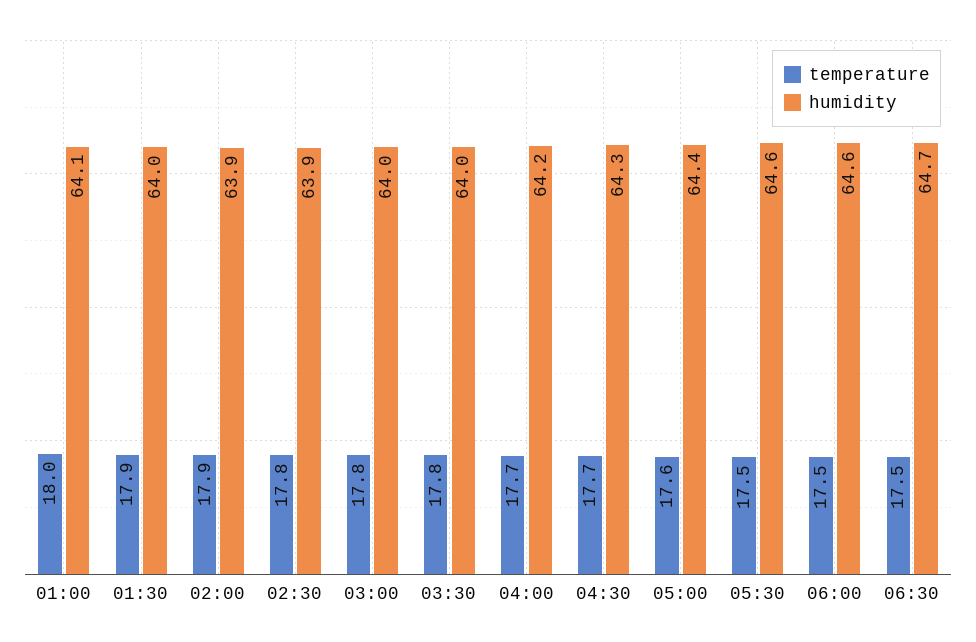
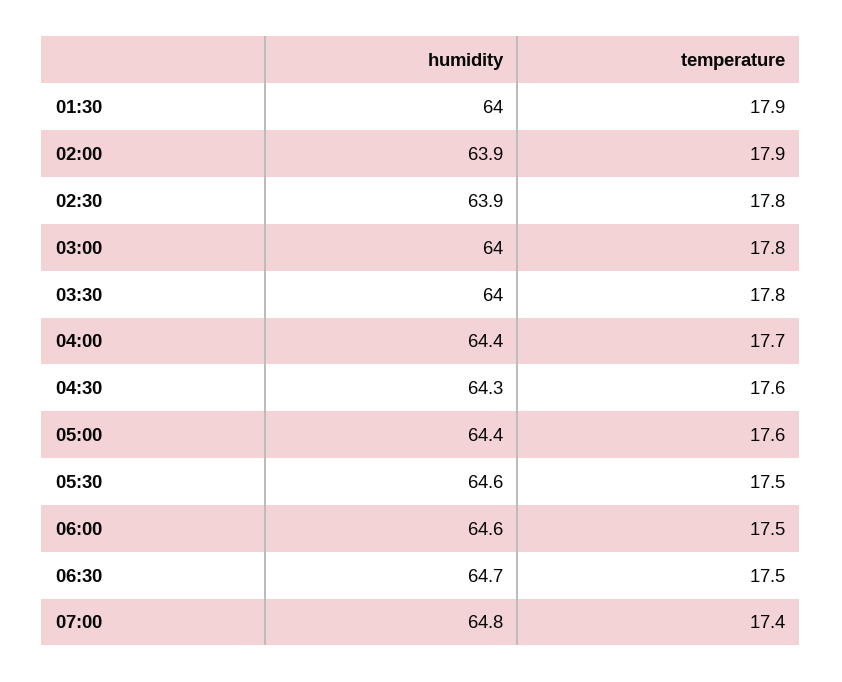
temperature, 01:00: 18 -> none
humidity, 01:00: 64.1 -> none
humidity, 04:00: 64.2 -> 64.4
temperature, 04:30: 17.7 -> 17.6
humidity, 07:00: none -> 64.8
temperature, 07:00: none -> 17.4

